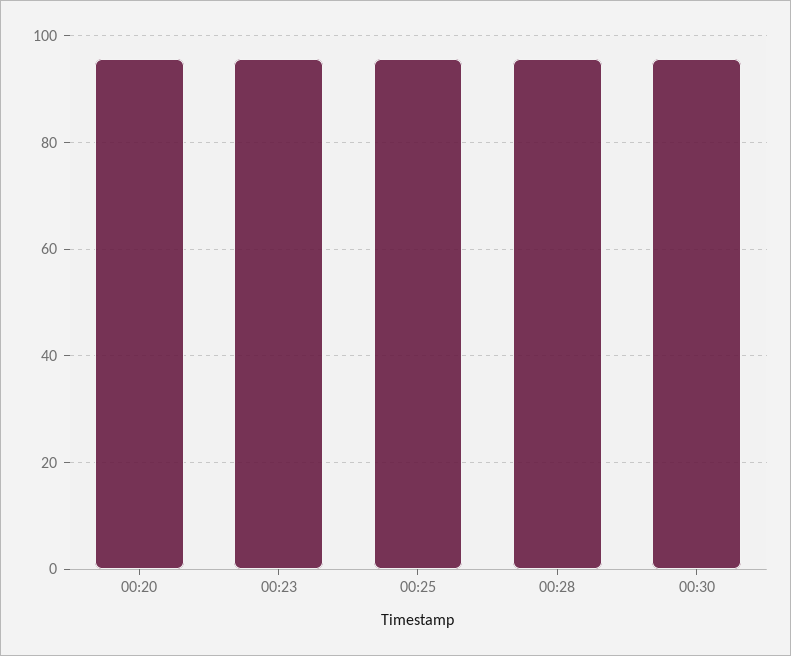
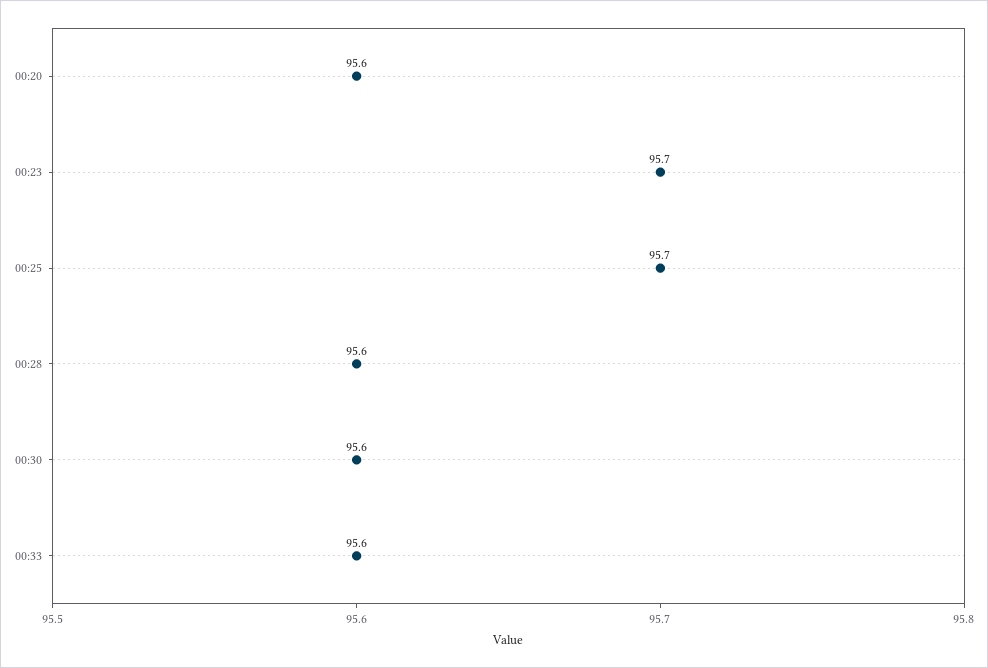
00:33: none -> 95.6

